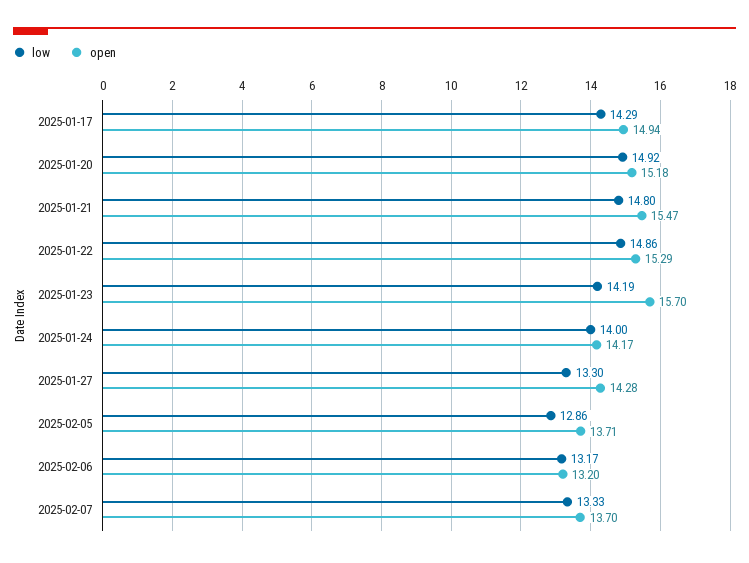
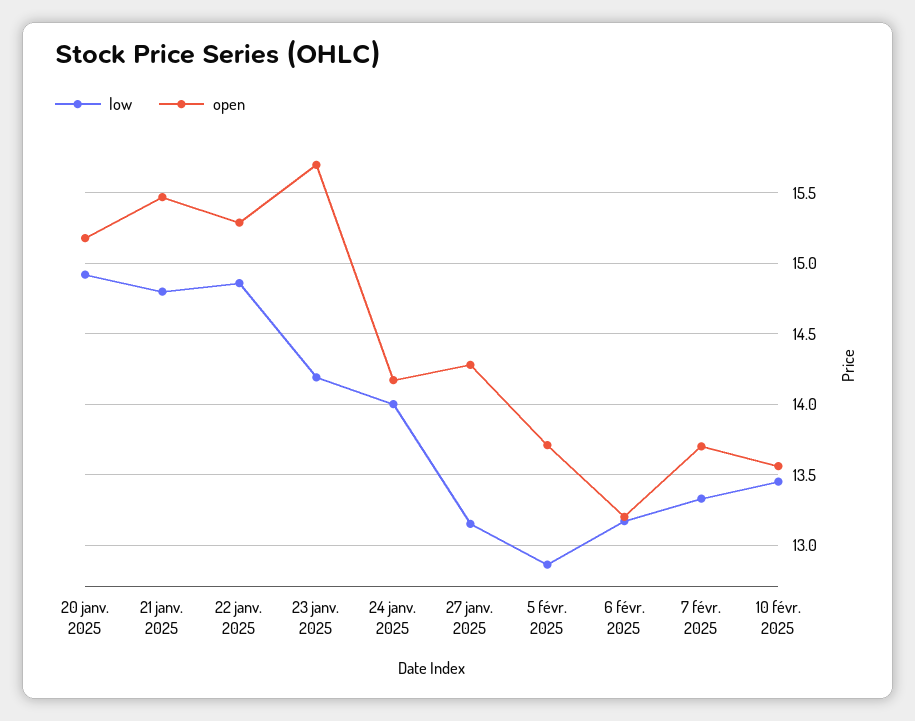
low, 2025-01-17: 14.29 -> none
open, 2025-01-17: 14.94 -> none
low, 2025-01-27: 13.3 -> 13.15
low, 10 févr. 2025: none -> 13.45
open, 10 févr. 2025: none -> 13.55

